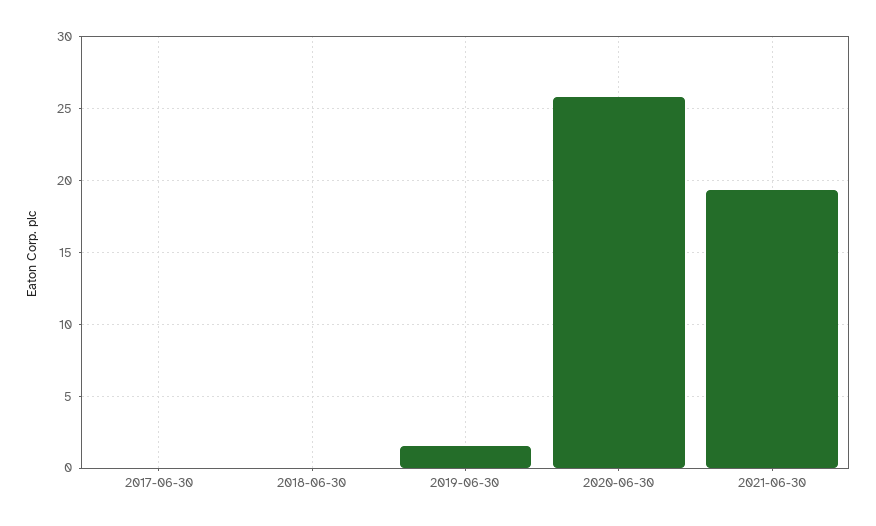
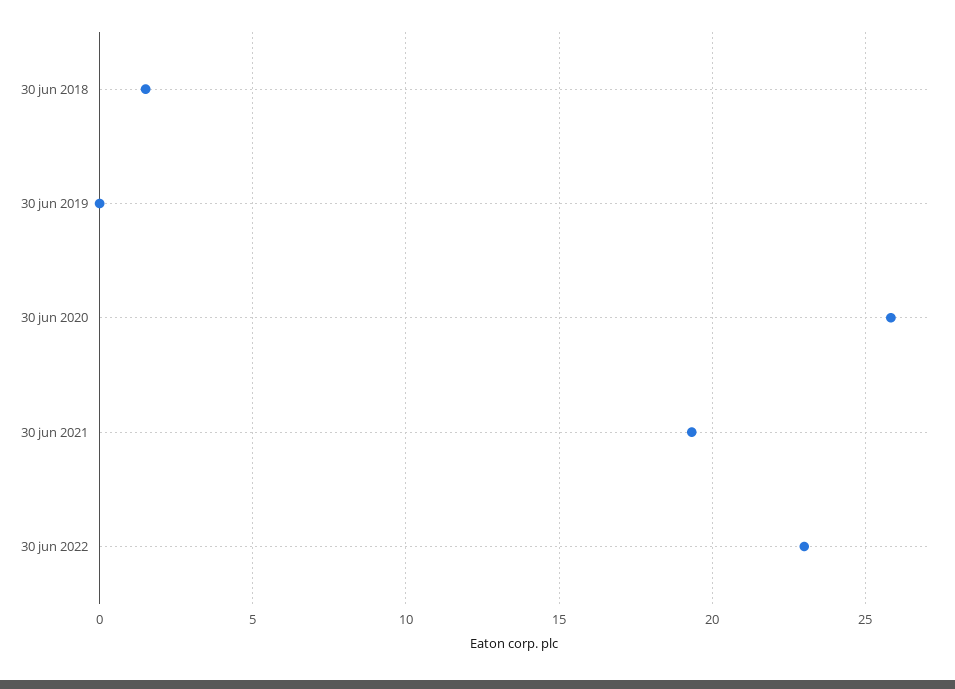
2017-06-30: 0 -> none
2018-06-30: 0 -> 1.5
2019-06-30: 1.5 -> 0
30 jun 2022: none -> 23

